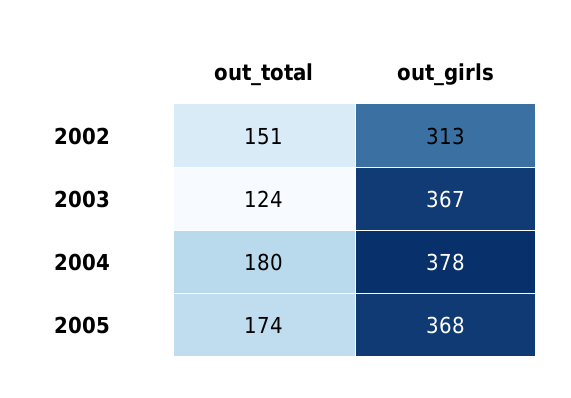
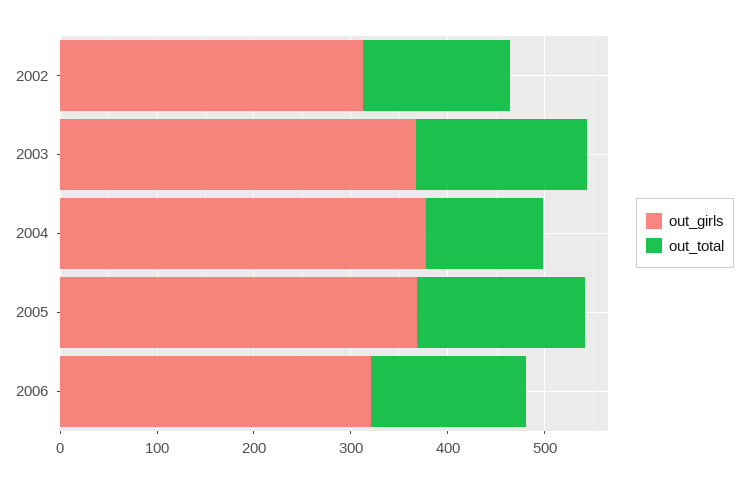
out_total, 2003: 124 -> 180
out_total, 2004: 180 -> 120
out_girls, 2006: none -> 320
out_total, 2006: none -> 160

